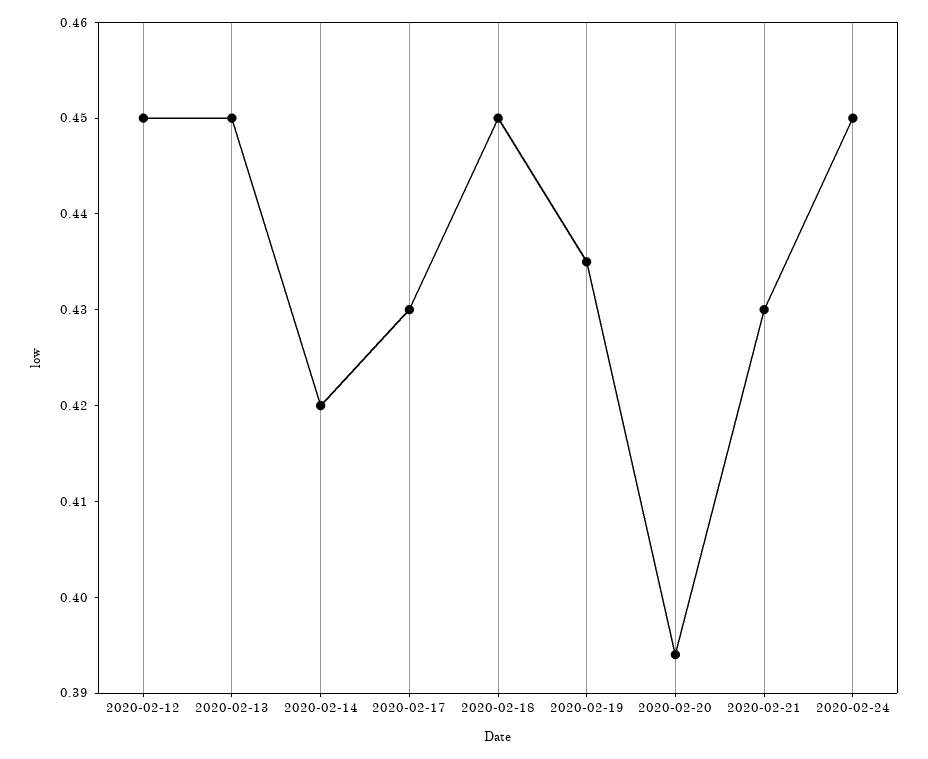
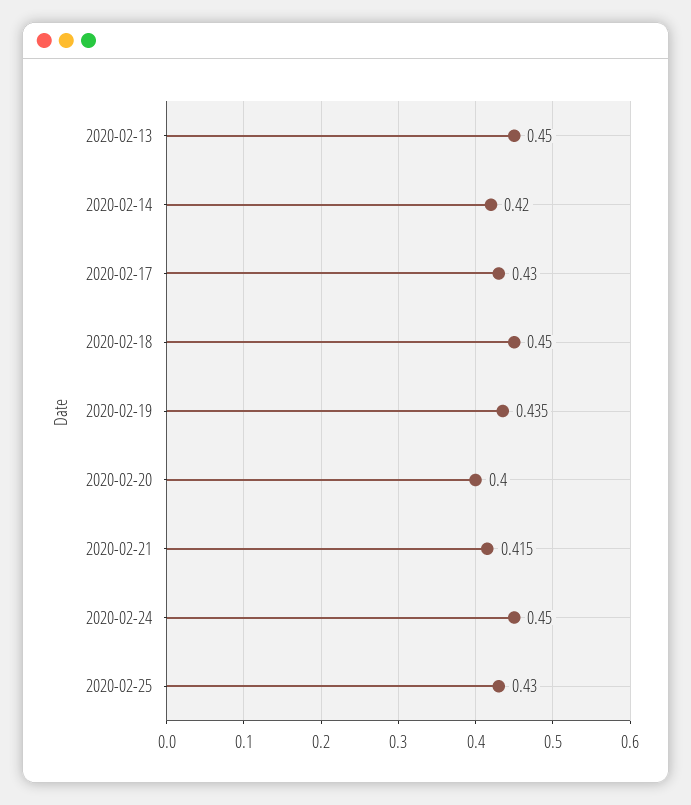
2020-02-12: 0.45 -> none
2020-02-20: 0.394 -> 0.4
2020-02-21: 0.43 -> 0.415
2020-02-25: none -> 0.43

